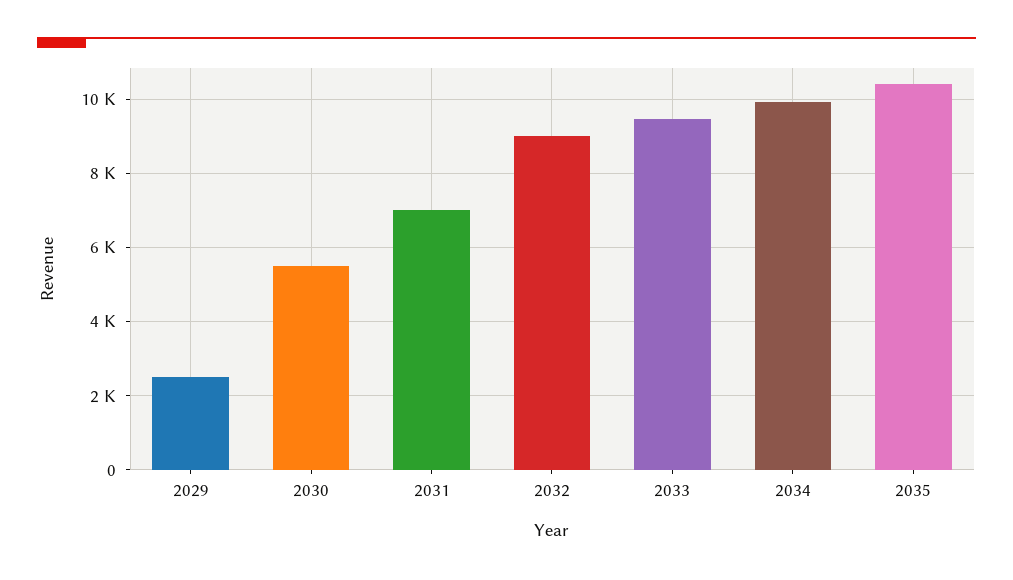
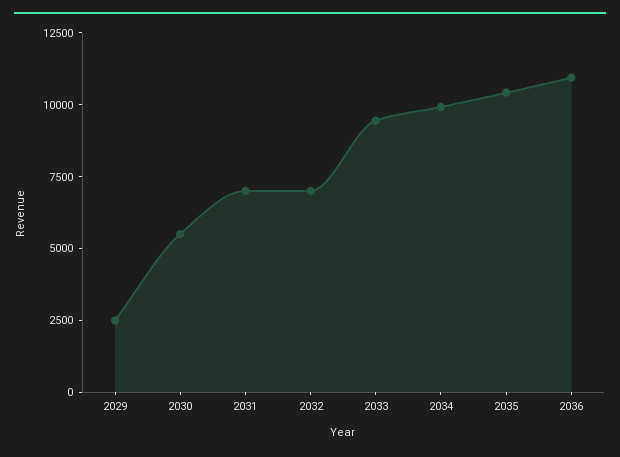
2032: 9000 -> 7000
2036: none -> 11000

